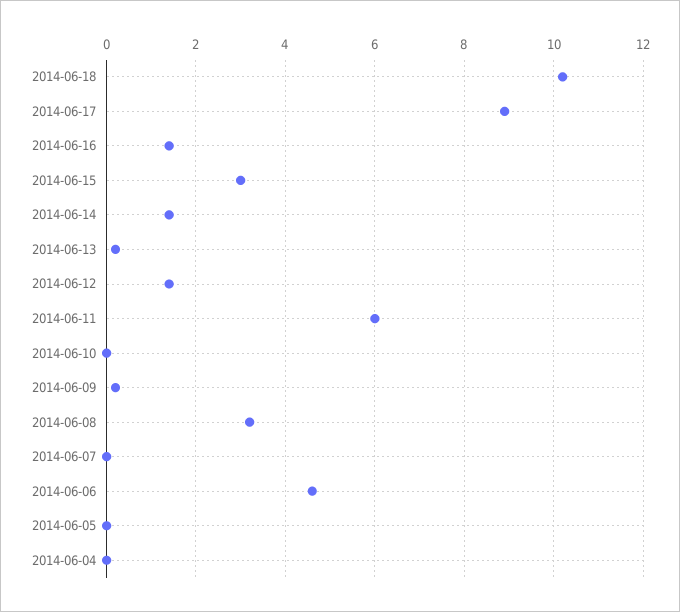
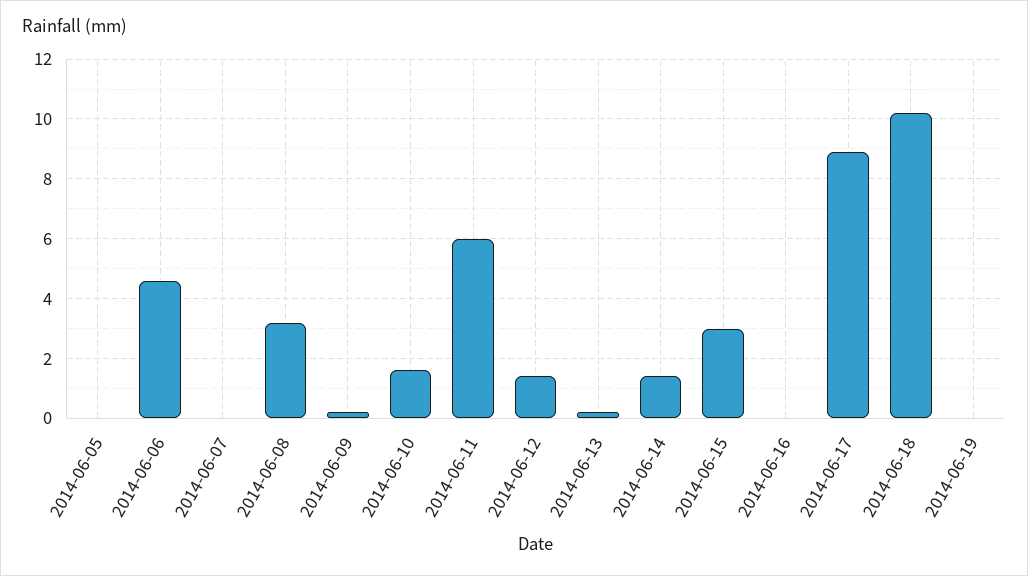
2014-06-16: 1.5 -> 0
2014-06-10: 0 -> 1.5
2014-06-04: 0 -> none
2014-06-19: none -> 0

